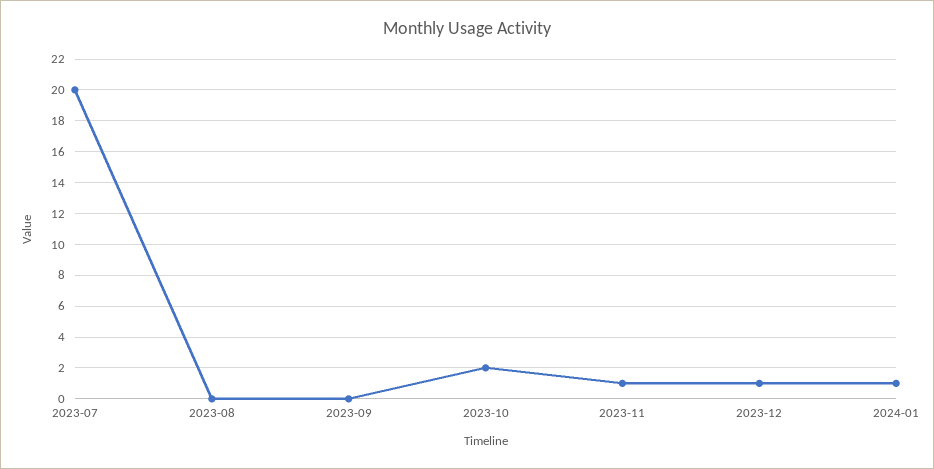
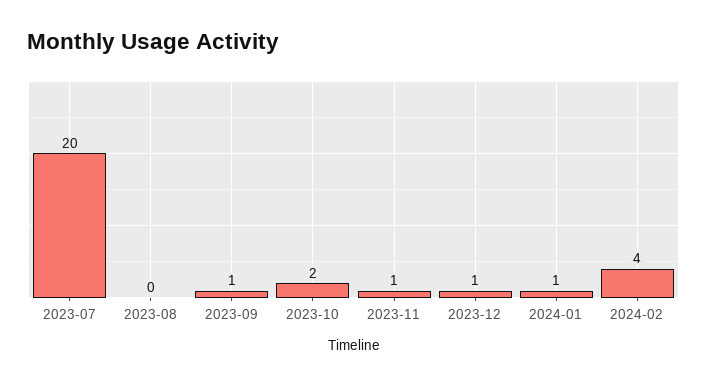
2023-09: 0 -> 1
2024-02: none -> 4

